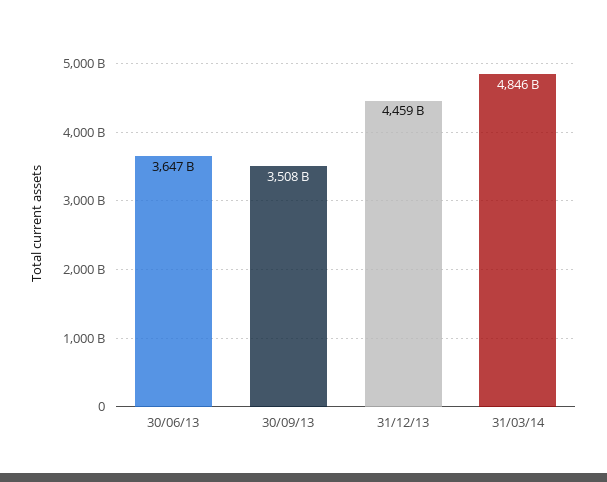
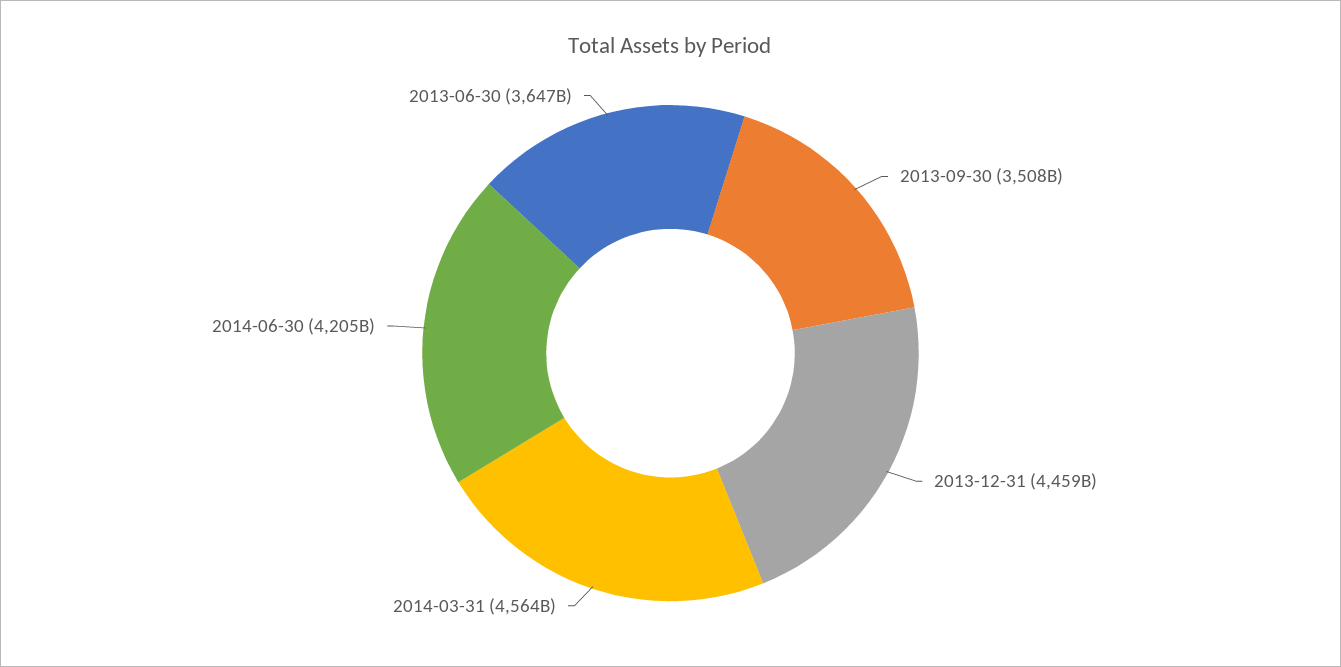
31/03/14: 4846000000000 -> 4564000000000
2014-06-30: none -> 4205000000000

